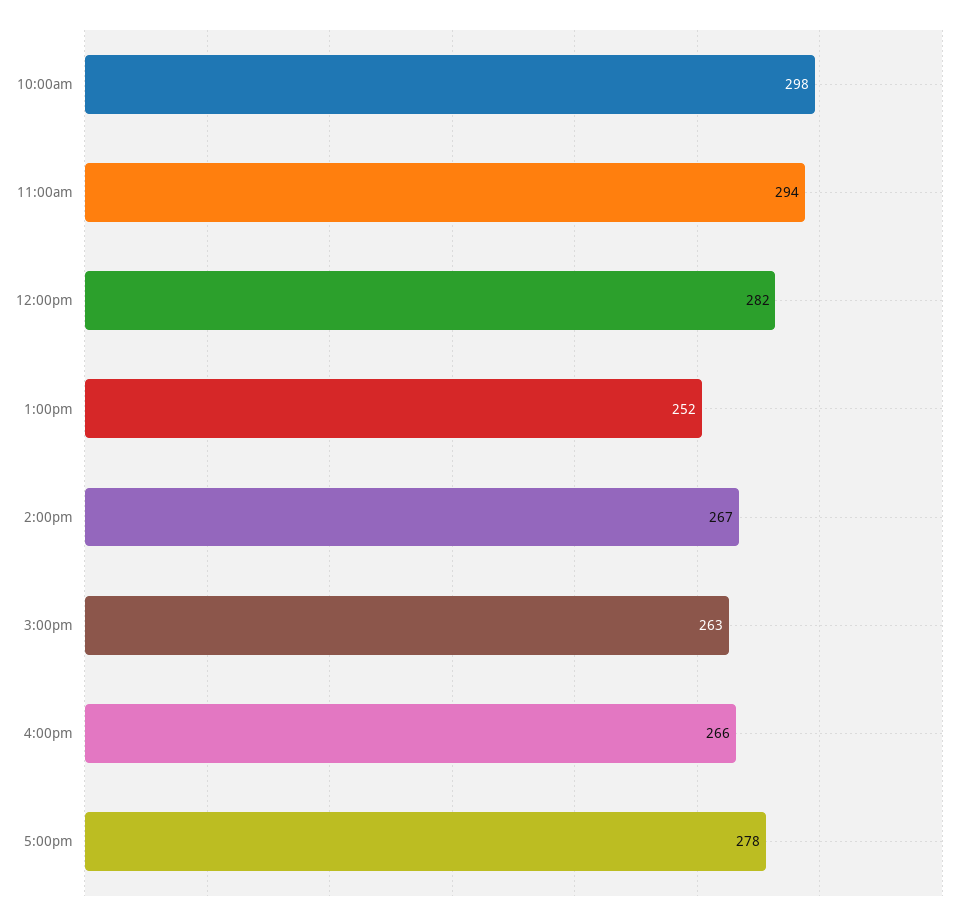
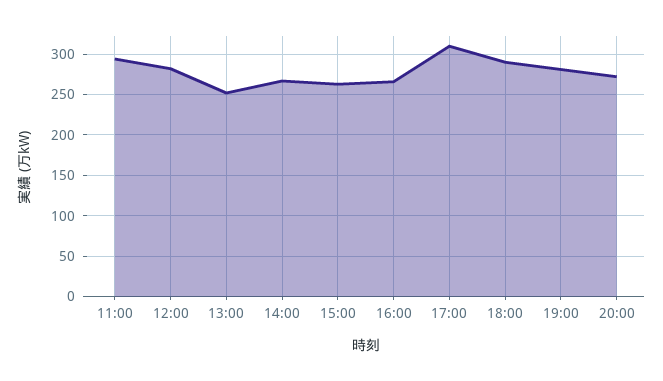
10:00am: 298 -> none
5:00pm: 278 -> 310
18:00: none -> 290
19:00: none -> 280
20:00: none -> 270

